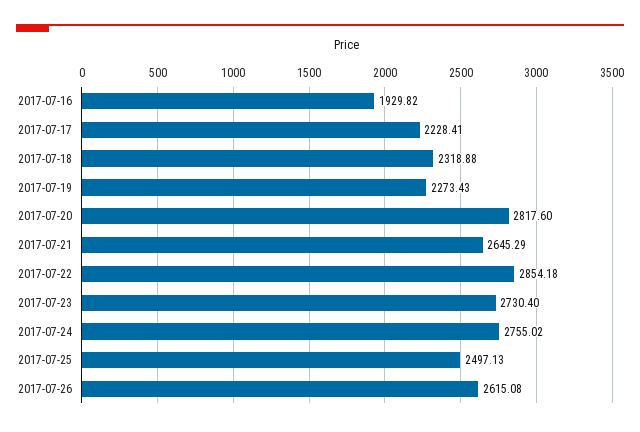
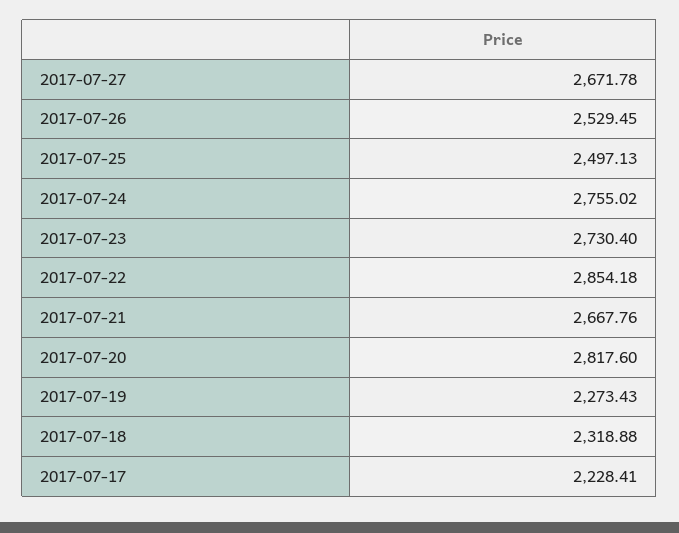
2017-07-16: 1929.82 -> none
2017-07-21: 2645.29 -> 2667.76
2017-07-26: 2615.08 -> 2529.45
2017-07-27: none -> 2671.78

